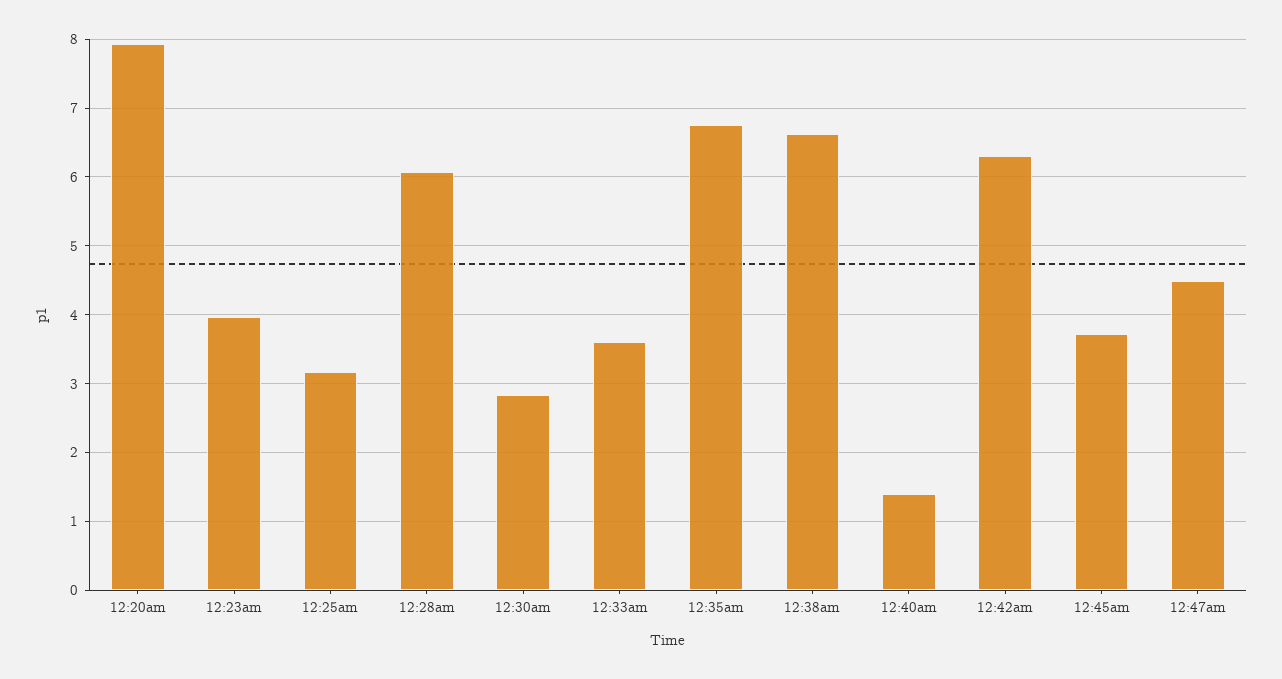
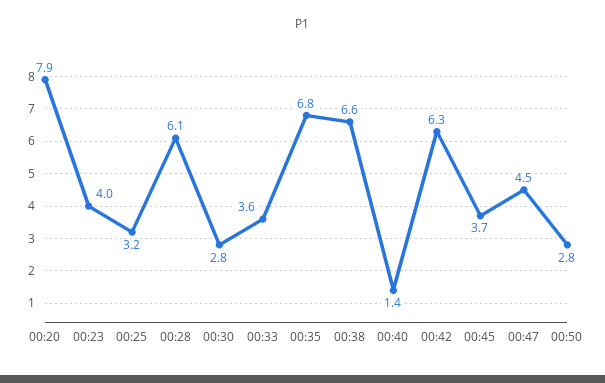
00:50: none -> 2.8

